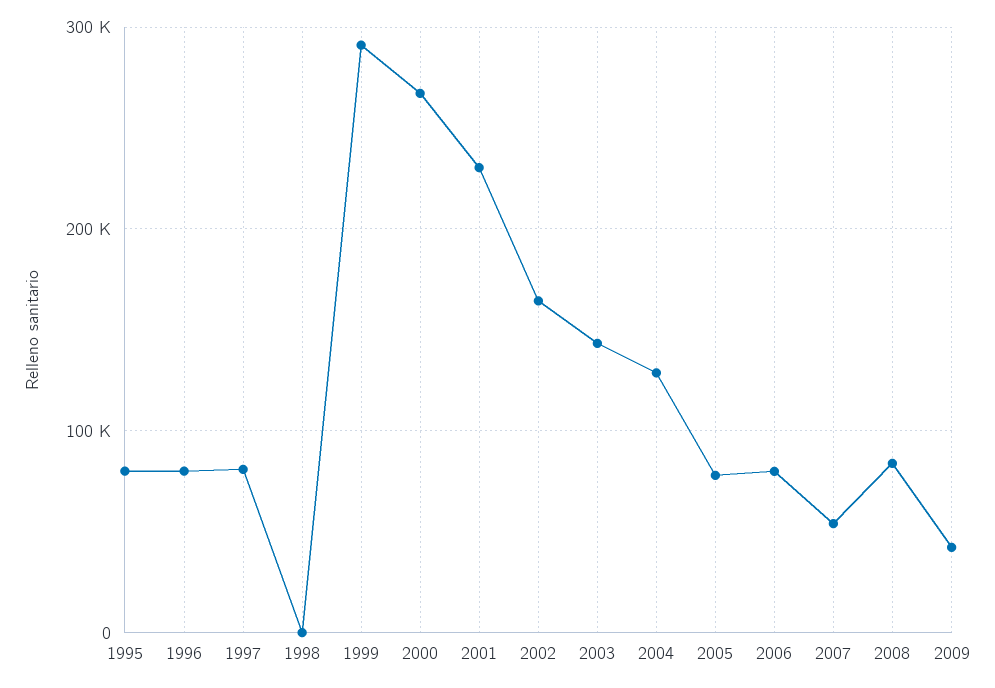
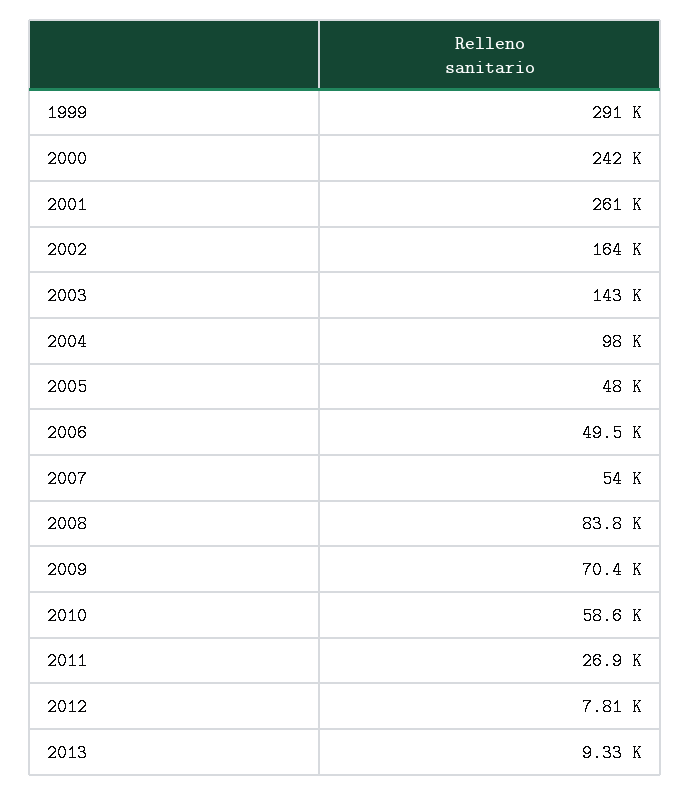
1995: 80000 -> none
1996: 80000 -> none
1997: 80000 -> none
1998: 0 -> none
2000: 270000 -> 242000
2001: 230000 -> 261000
2004: 130000 -> 98000
2005: 80000 -> 48000
2006: 80000 -> 49500
2009: 40000 -> 70400
2010: none -> 58600
2011: none -> 26900
2012: none -> 7810
2013: none -> 9330

